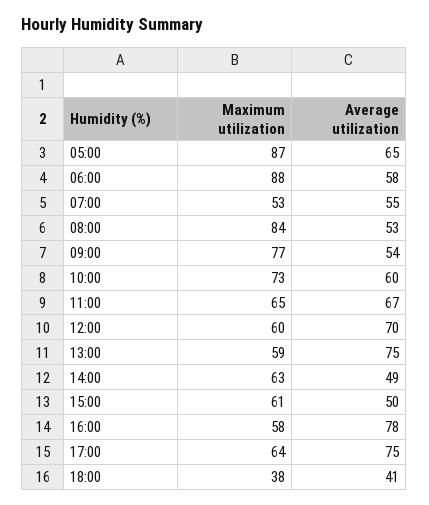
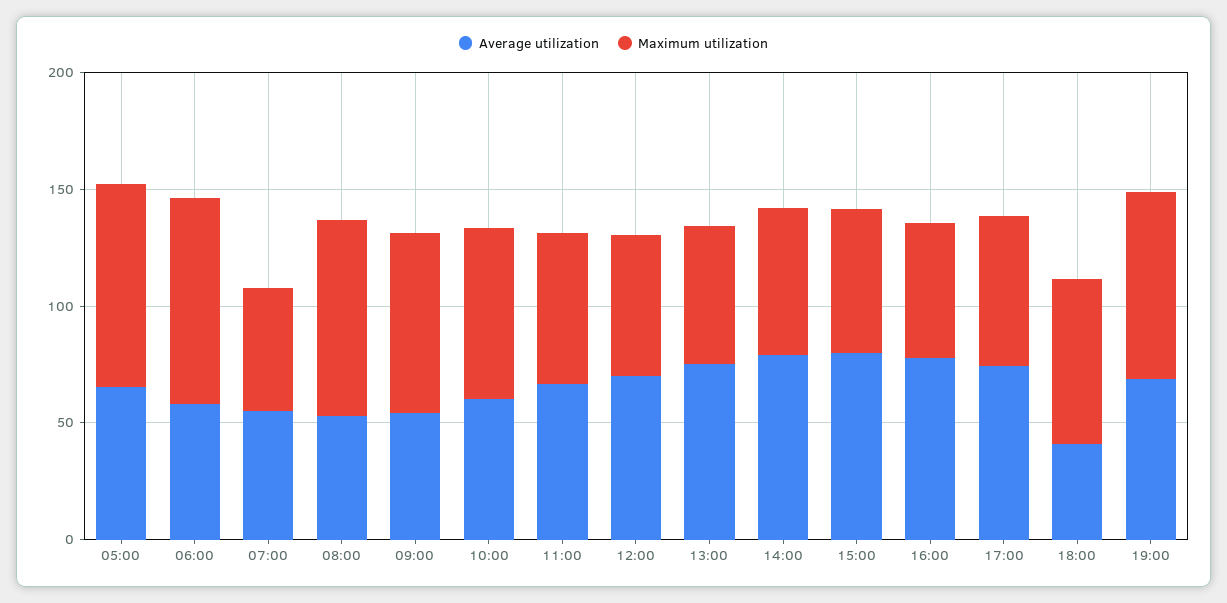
Average utilization, 14:00: 49 -> 80
Average utilization, 15:00: 50 -> 80
Maximum utilization, 18:00: 38 -> 70
Average utilization, 19:00: none -> 70
Maximum utilization, 19:00: none -> 80

